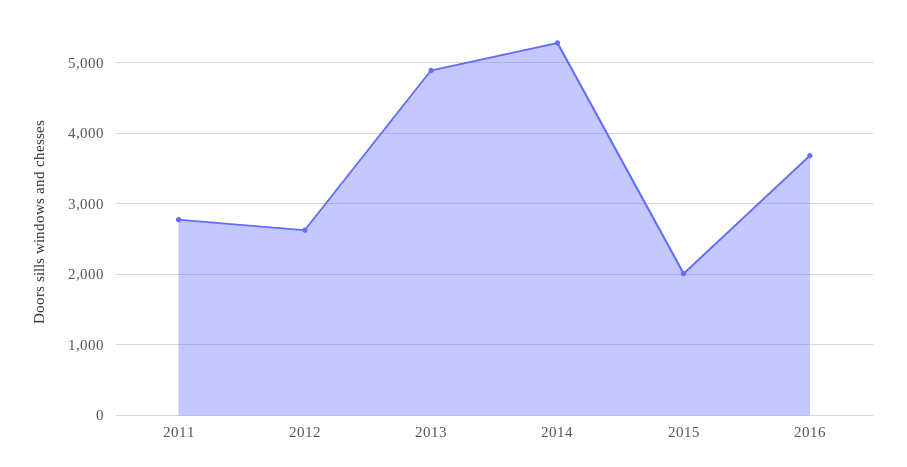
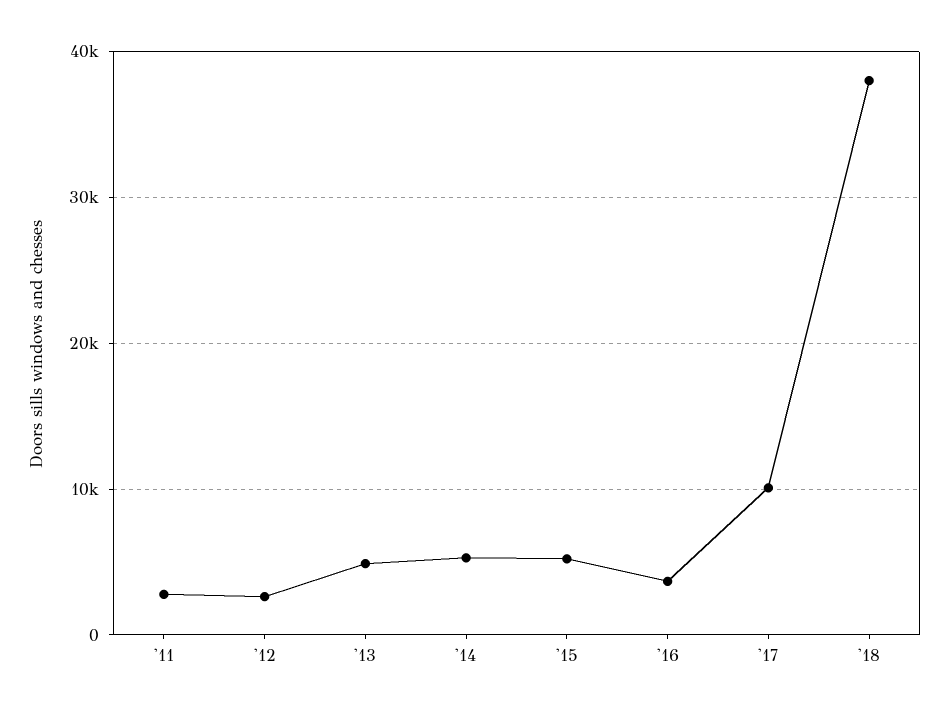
2015: 2000 -> 5000
'17: none -> 10000
'18: none -> 38000

